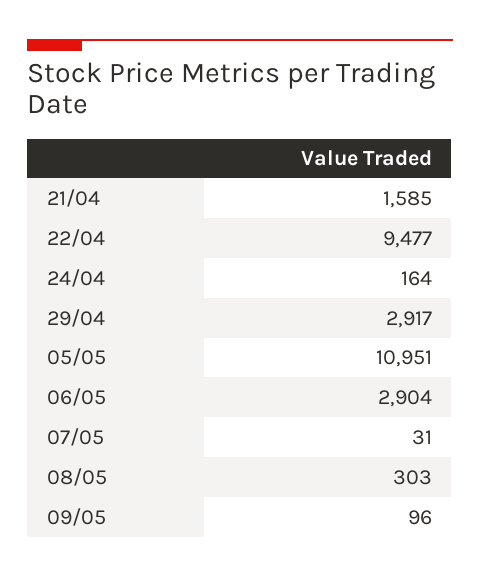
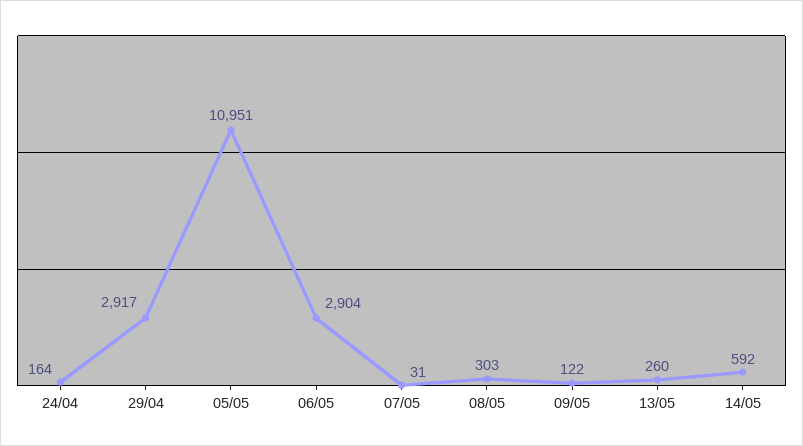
21/04: 1585 -> none
22/04: 9477 -> none
09/05: 96 -> 122
13/05: none -> 260
14/05: none -> 592

